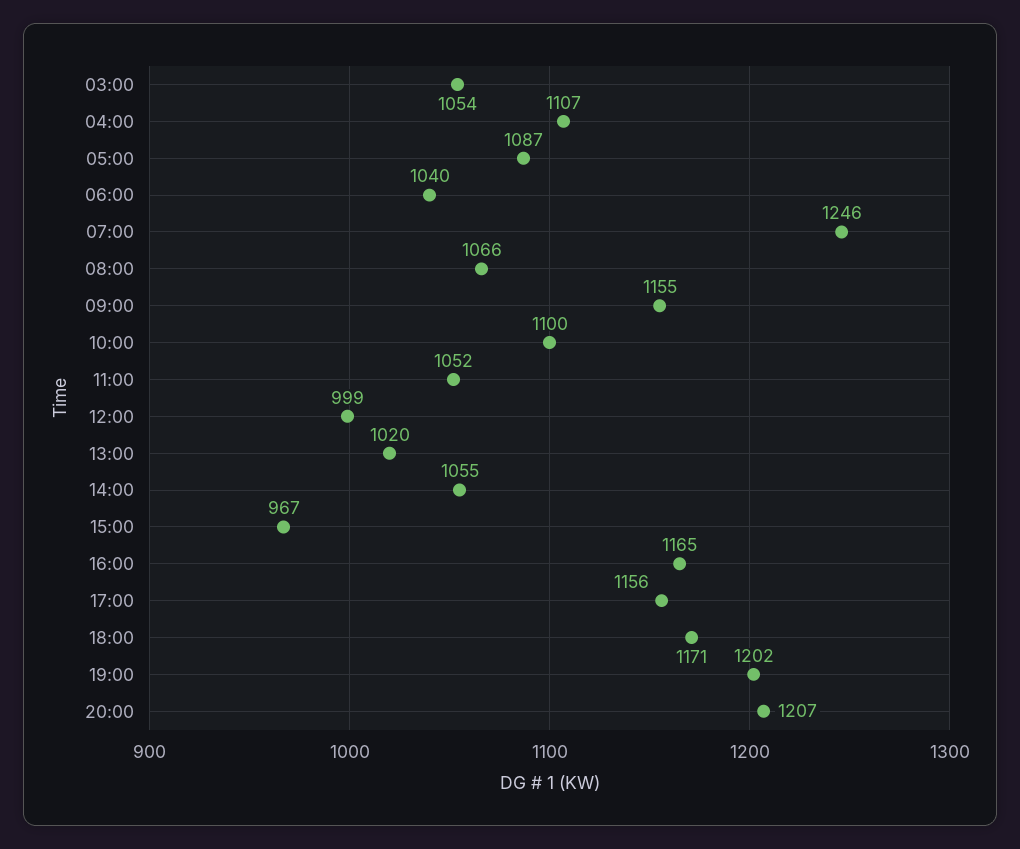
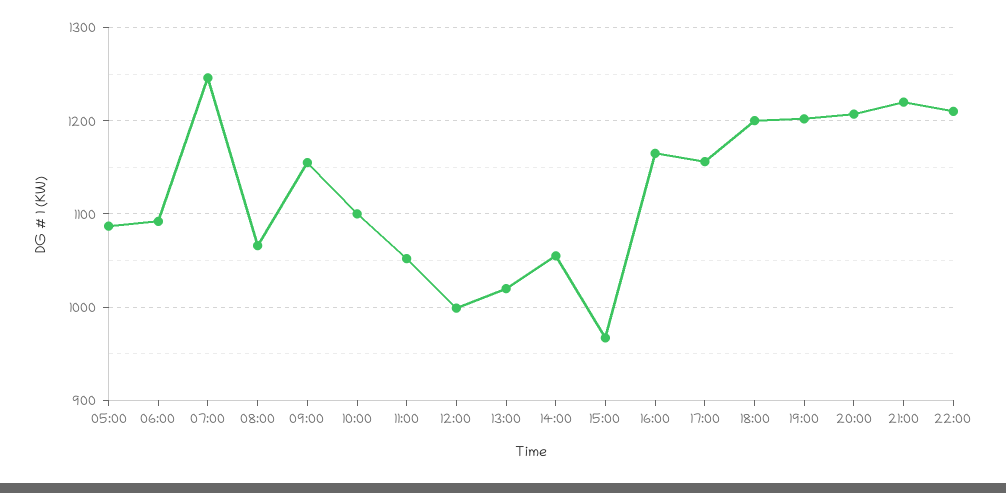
03:00: 1054 -> none
04:00: 1107 -> none
06:00: 1040 -> 1090
18:00: 1171 -> 1200
21:00: none -> 1220
22:00: none -> 1210

